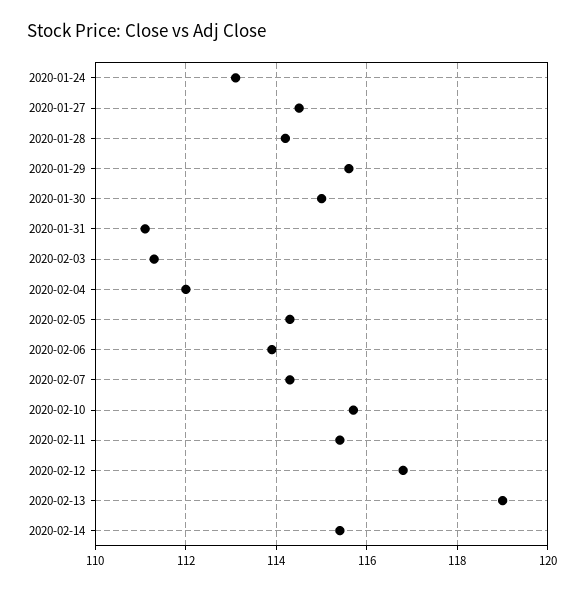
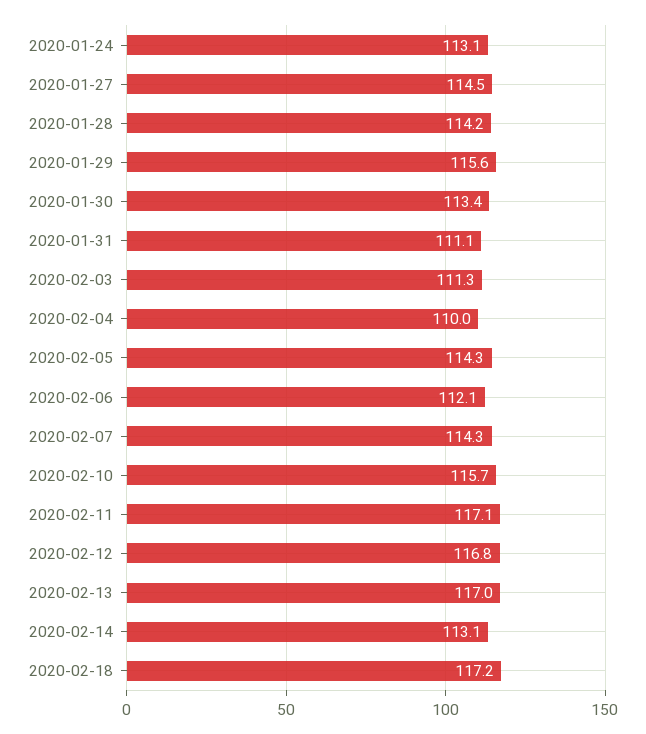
2020-01-30: 115 -> 113.4
2020-02-04: 112 -> 110
2020-02-06: 114 -> 112.1
2020-02-11: 115.5 -> 117.1
2020-02-13: 119 -> 117
2020-02-14: 115.5 -> 113.1
2020-02-18: none -> 117.2

